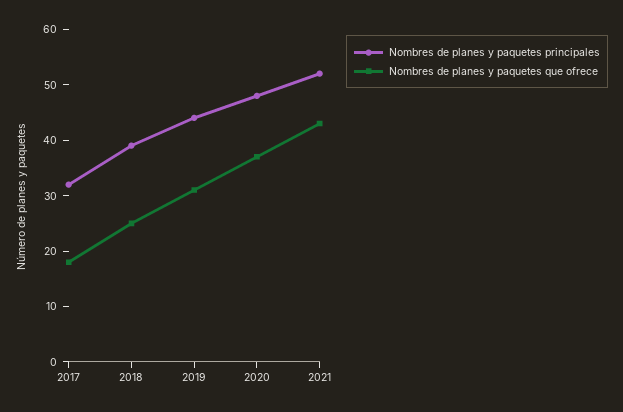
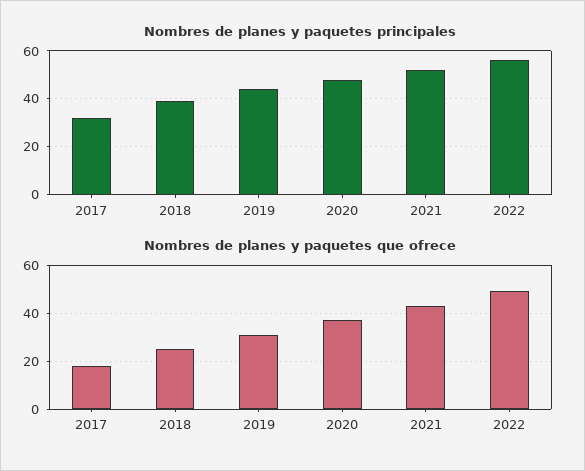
Nombres de planes y paquetes principales, 2022: none -> 55
Nombres de planes y paquetes que ofrece, 2022: none -> 50

